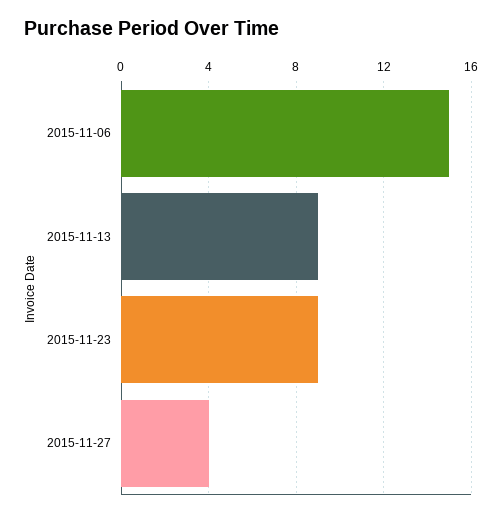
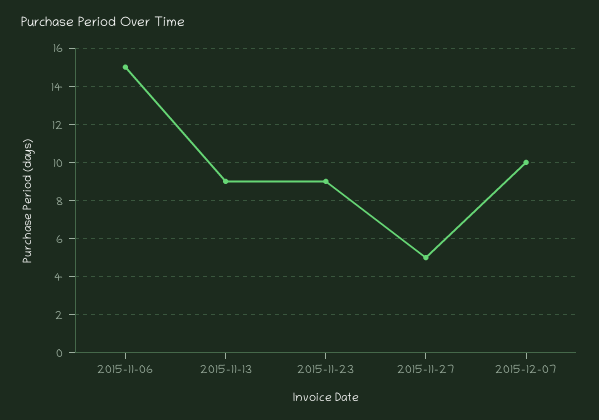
2015-11-27: 4 -> 5
2015-12-07: none -> 10

